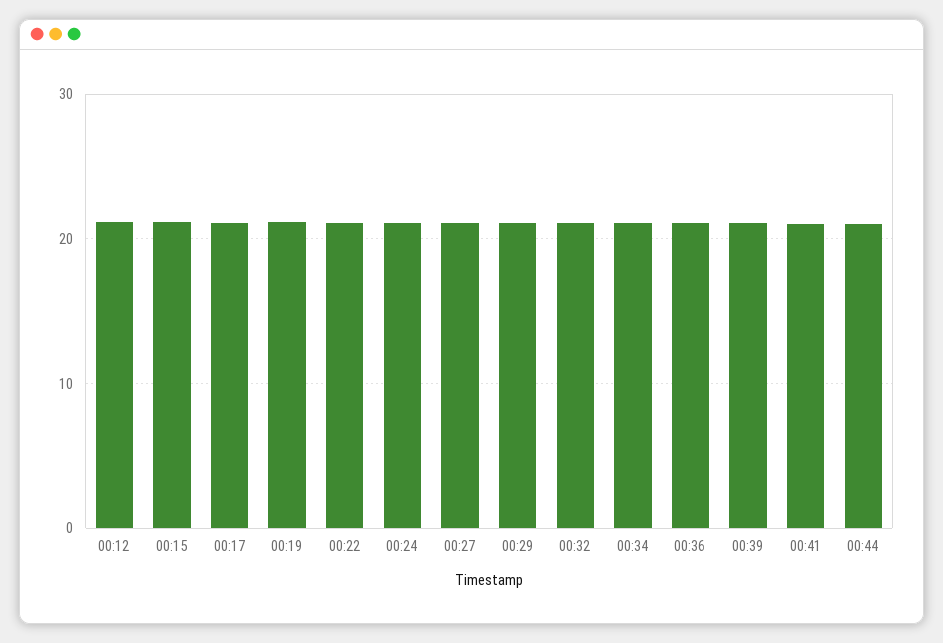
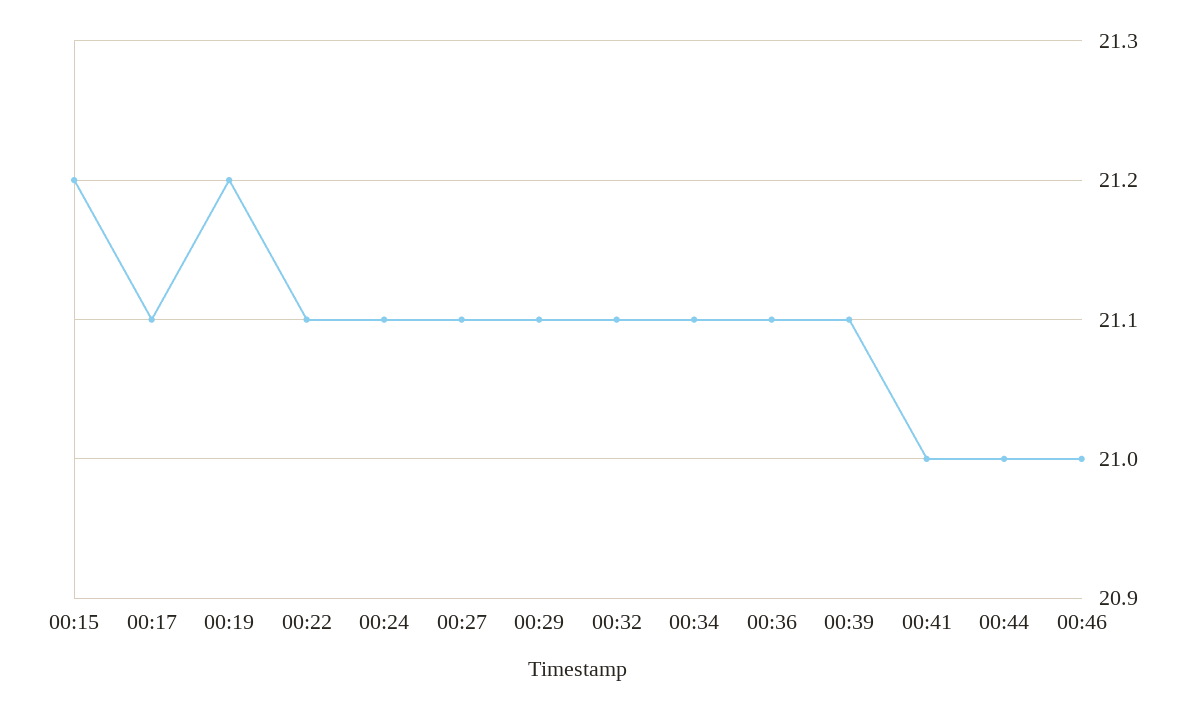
00:12: 21 -> none
00:46: none -> 21

